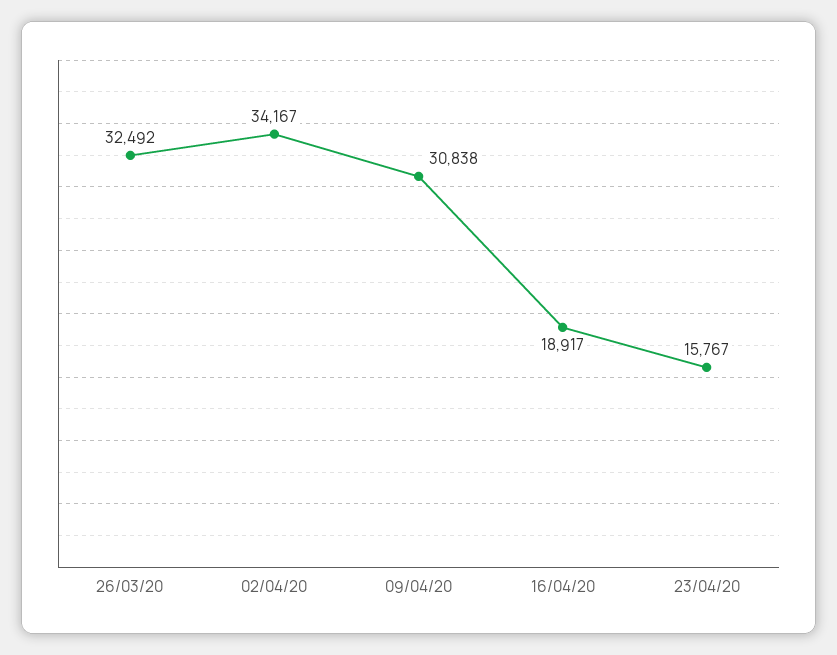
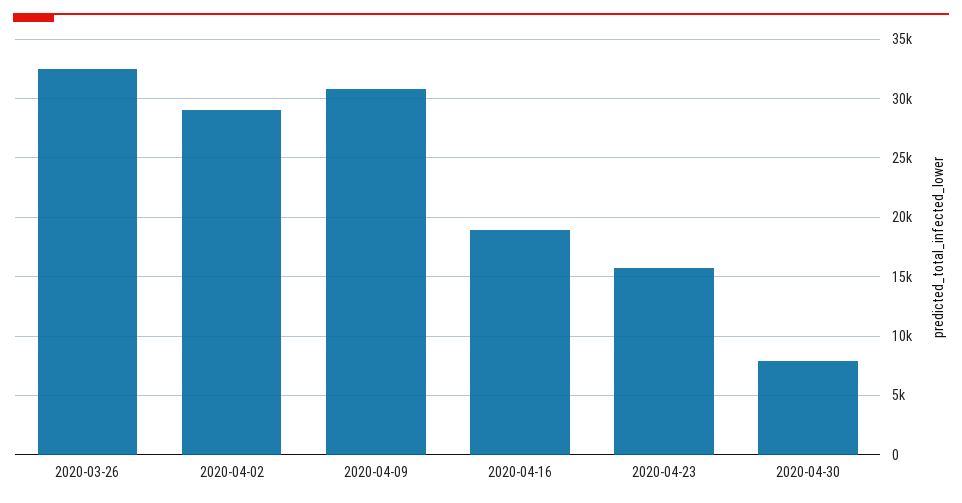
02/04/20: 34167 -> 29000
2020-04-30: none -> 8000

